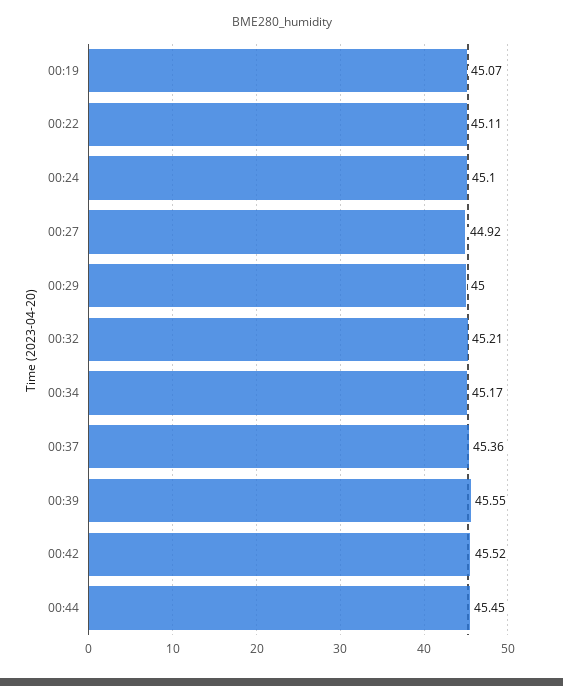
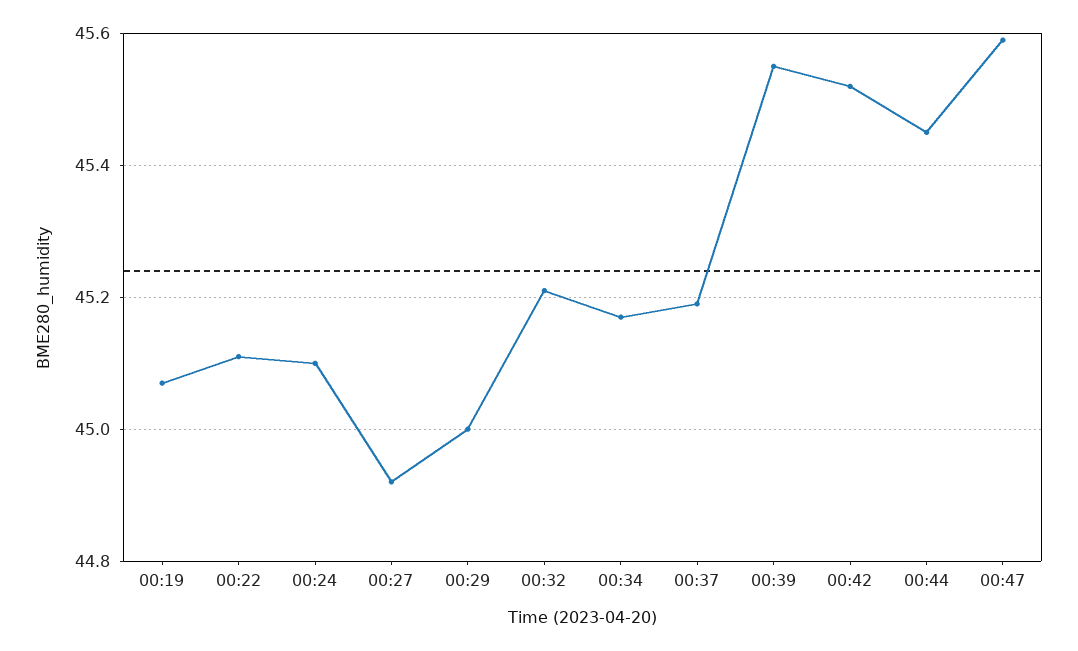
00:37: 45.36 -> 45.2
00:47: none -> 45.6

